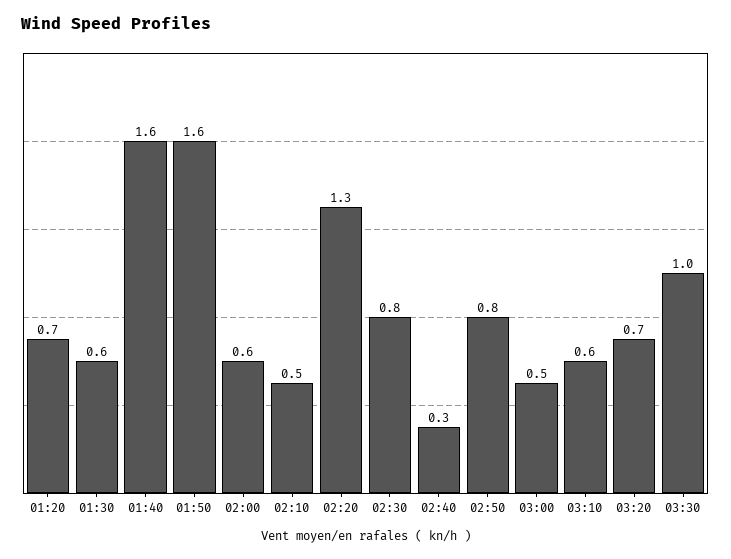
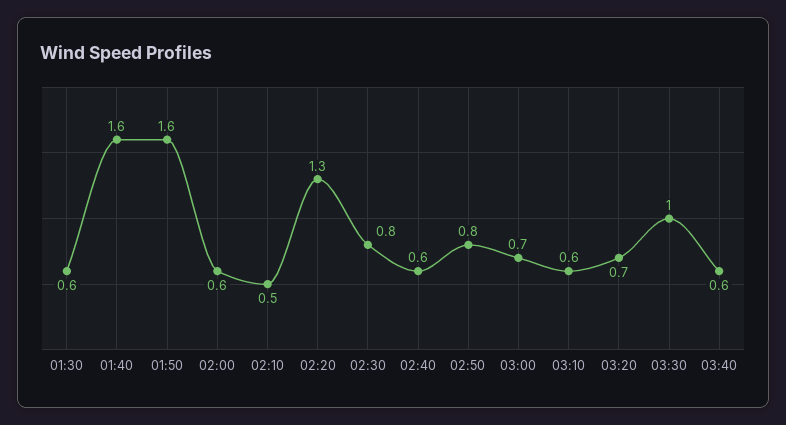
01:20: 0.7 -> none
02:40: 0.3 -> 0.6
03:00: 0.5 -> 0.7
03:40: none -> 0.6

